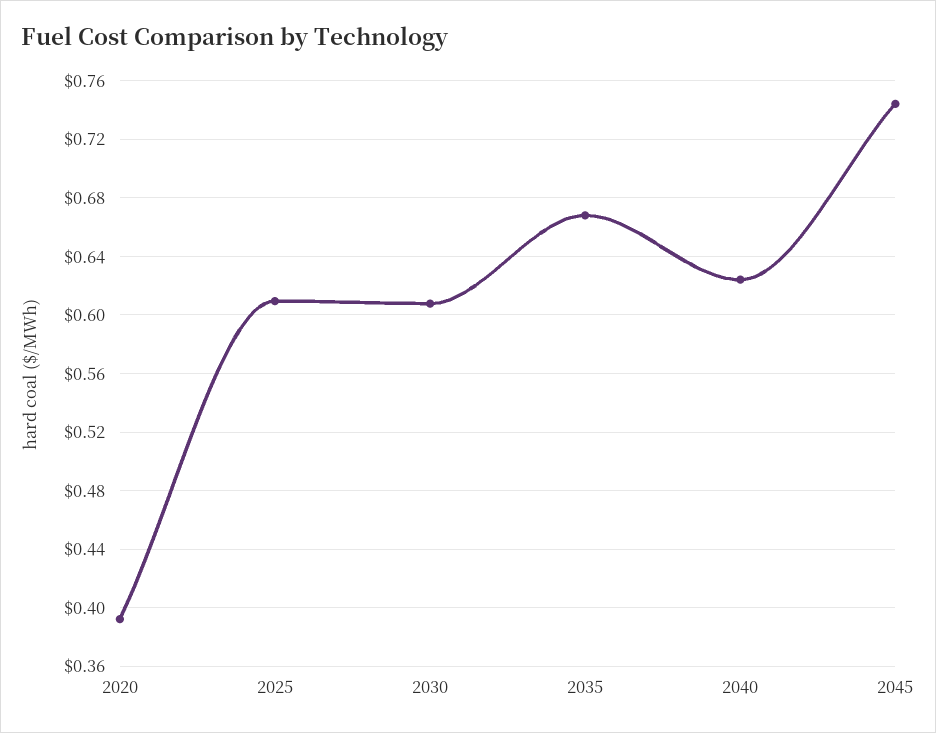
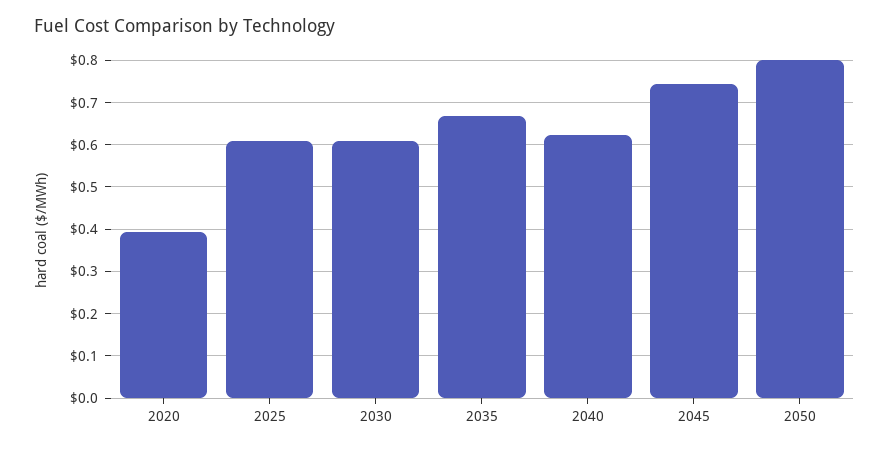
2050: none -> 0.8

